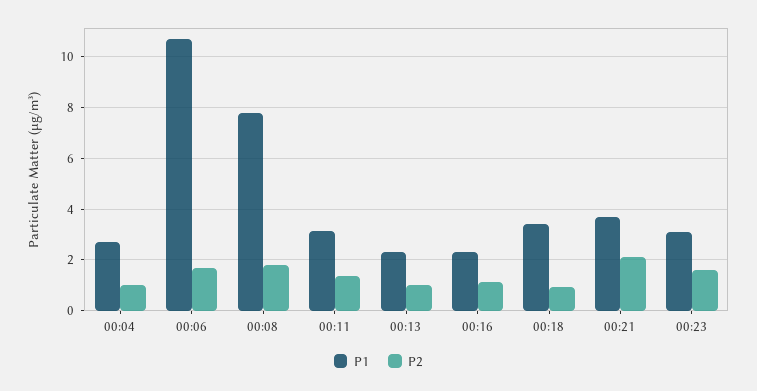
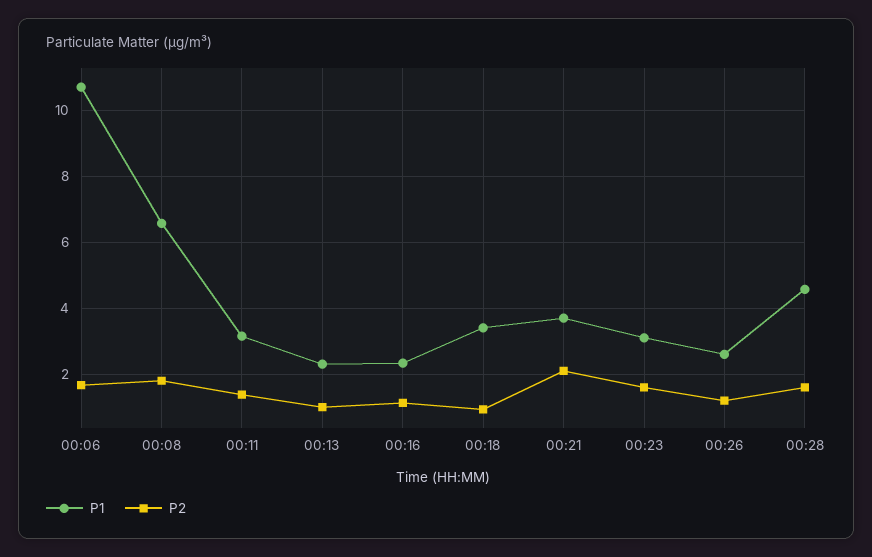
P1, 00:04: 2.75 -> none
P2, 00:04: 1 -> none
P1, 00:08: 7.75 -> 6.6
P1, 00:26: none -> 2.6
P2, 00:26: none -> 1.2
P1, 00:28: none -> 4.6
P2, 00:28: none -> 1.6

